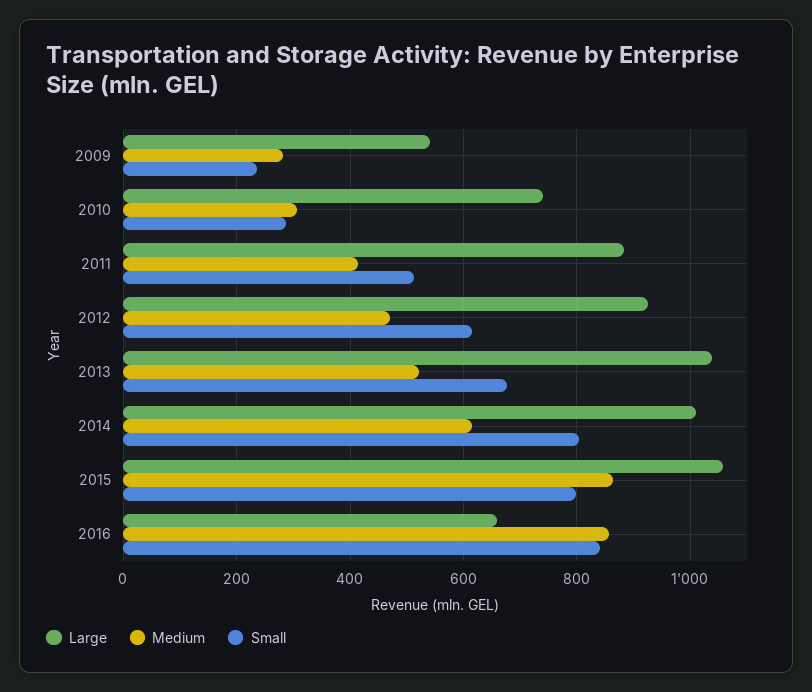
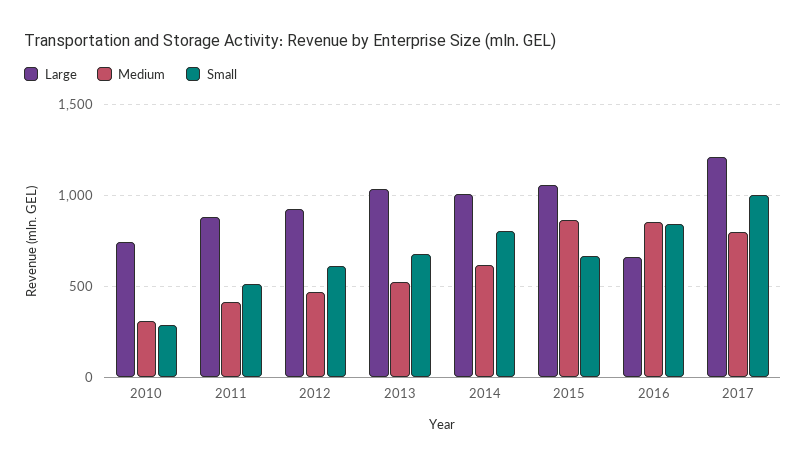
Large, 2009: 540 -> none
Medium, 2009: 280 -> none
Small, 2009: 240 -> none
Small, 2015: 800 -> 650
Large, 2017: none -> 1200
Medium, 2017: none -> 800
Small, 2017: none -> 1000

